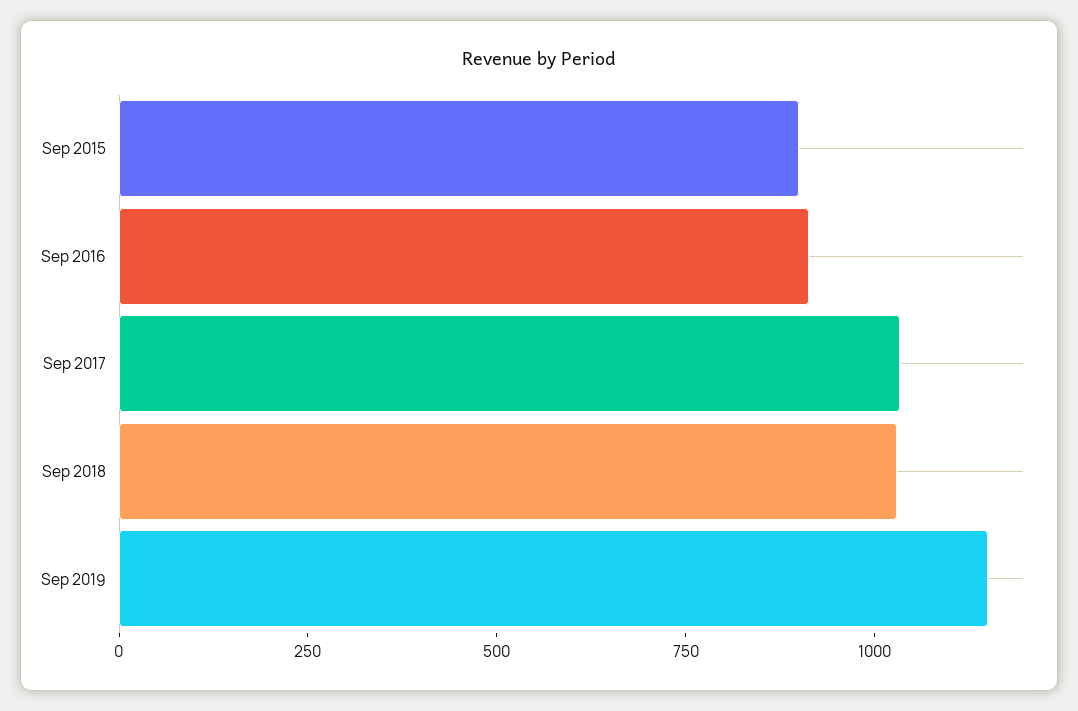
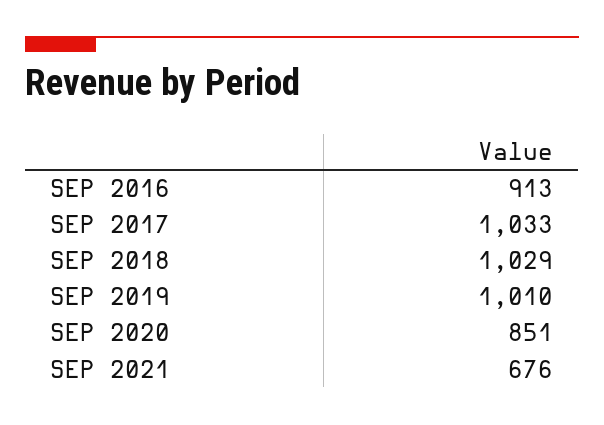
Sep 2015: 900 -> none
Sep 2019: 1150 -> 1010
SEP 2020: none -> 851
SEP 2021: none -> 676

